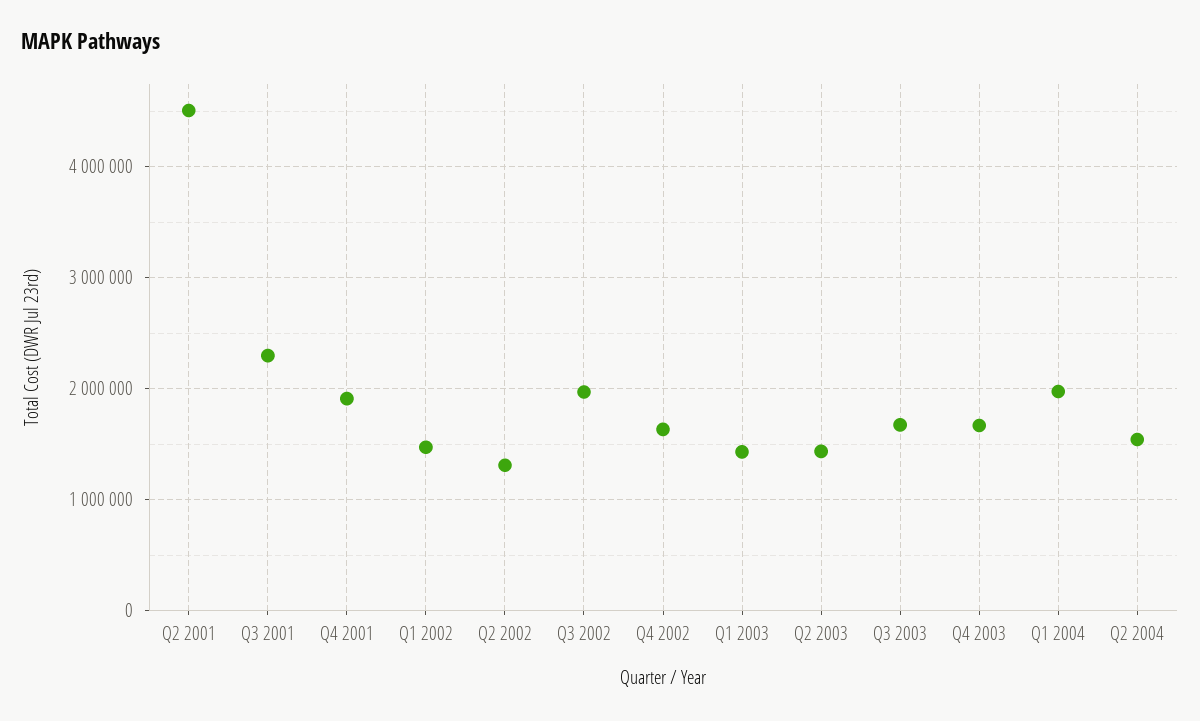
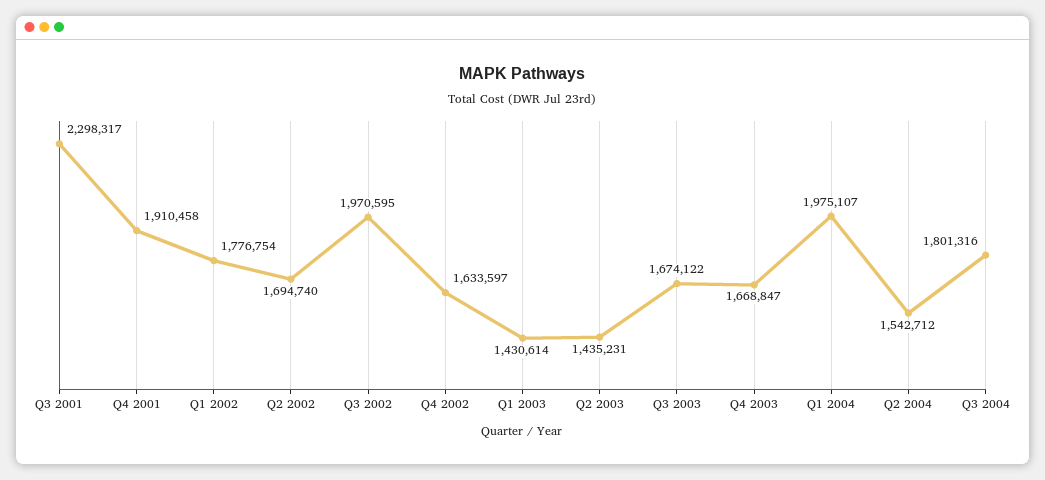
Q2 2001: 4500000 -> none
Q1 2002: 1500000 -> 1776754
Q2 2002: 1300000 -> 1694740
Q3 2004: none -> 1801316

